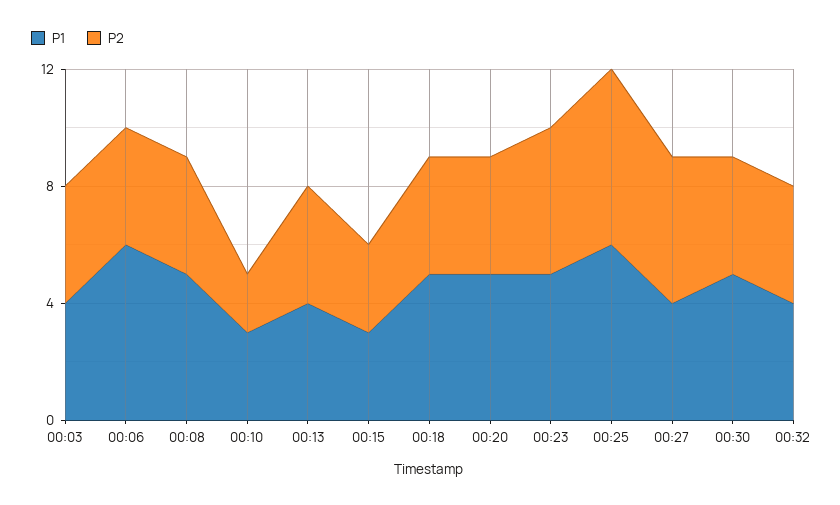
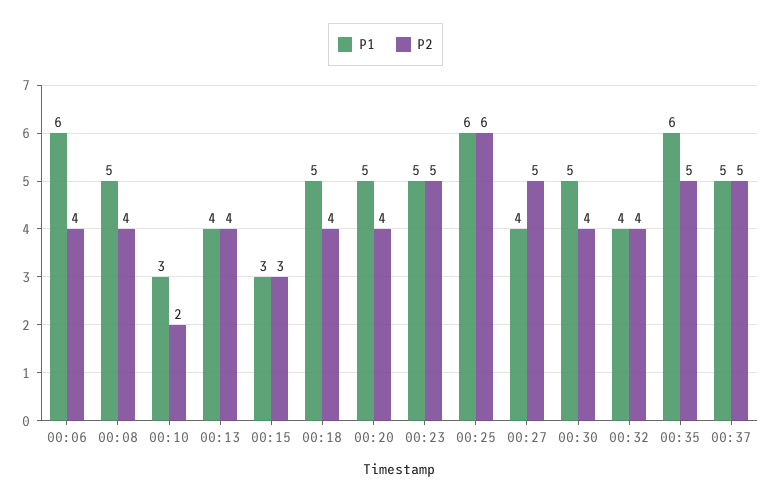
P1, 00:03: 4 -> none
P2, 00:03: 4 -> none
P1, 00:35: none -> 6
P2, 00:35: none -> 5
P1, 00:37: none -> 5
P2, 00:37: none -> 5

